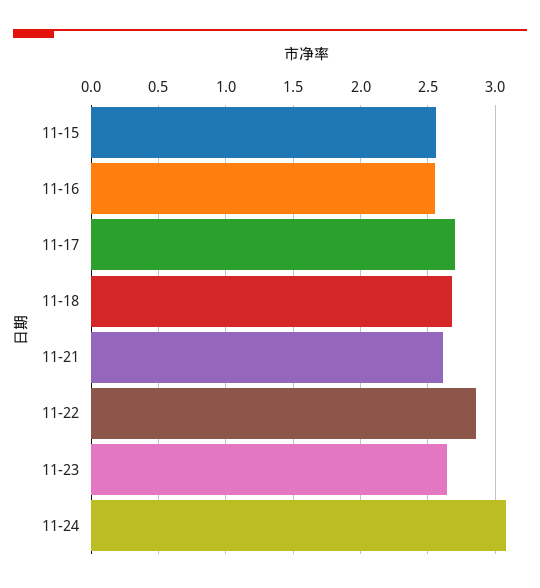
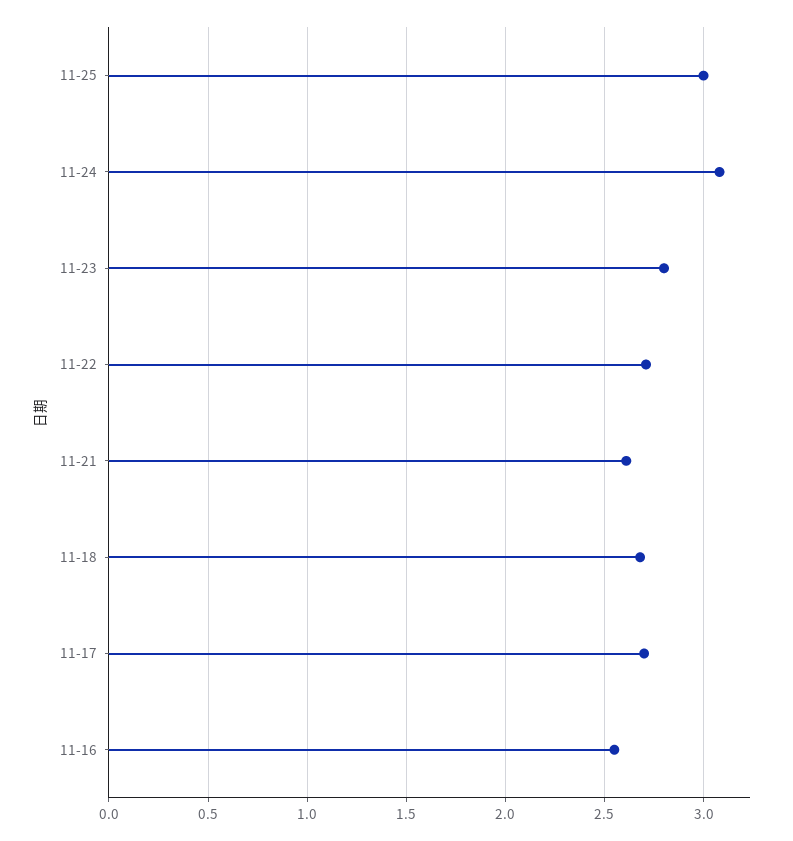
11-15: 2.55 -> none
11-22: 2.85 -> 2.7
11-23: 2.65 -> 2.8
11-25: none -> 3

